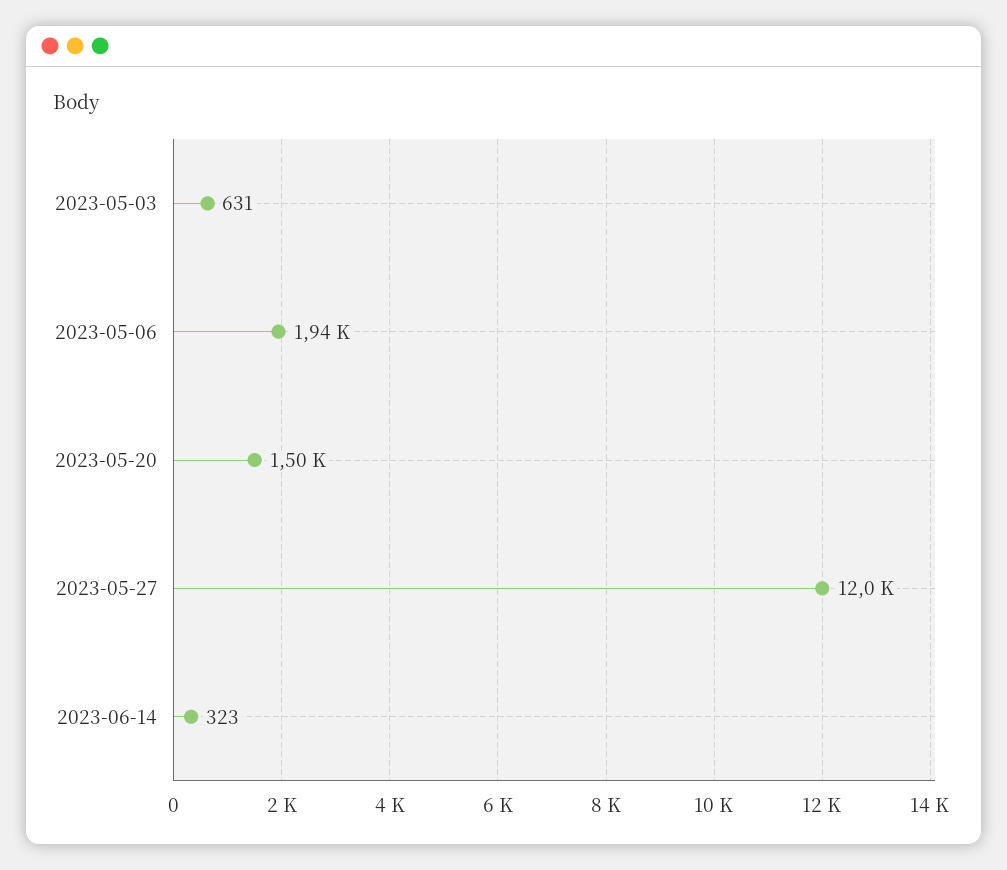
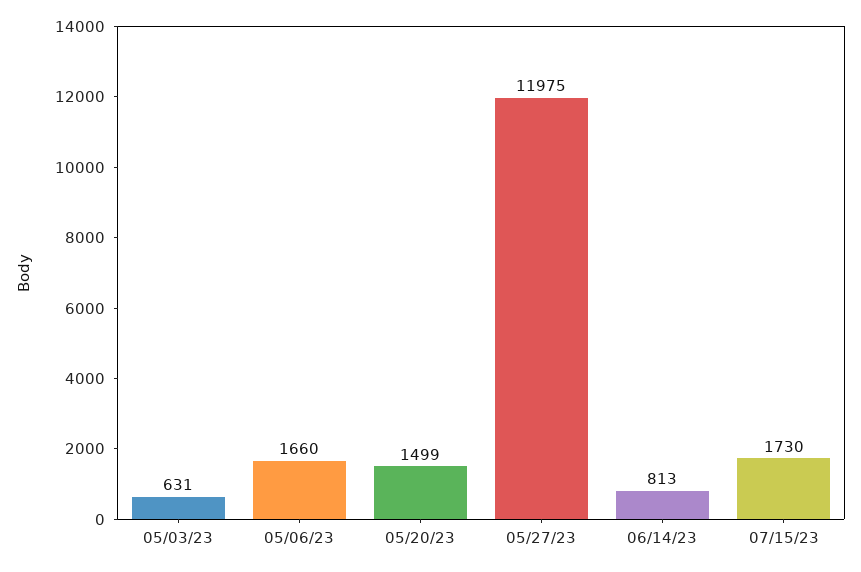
2023-05-06: 1940 -> 1660
2023-06-14: 323 -> 813
07/15/23: none -> 1730

